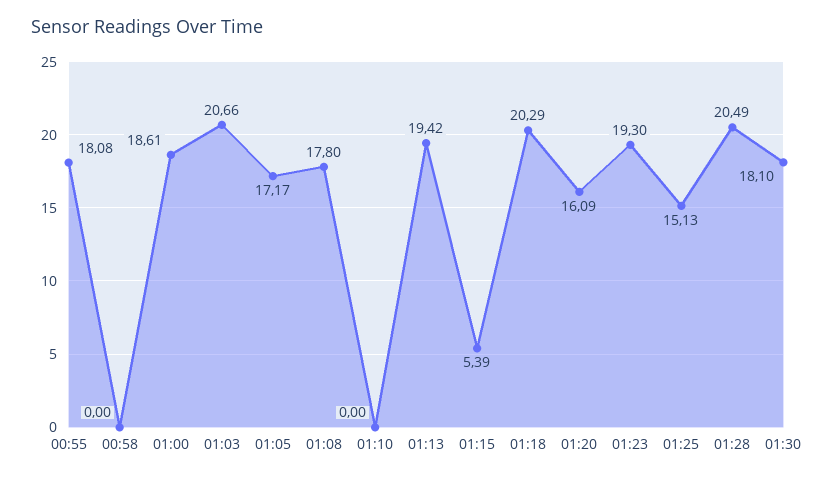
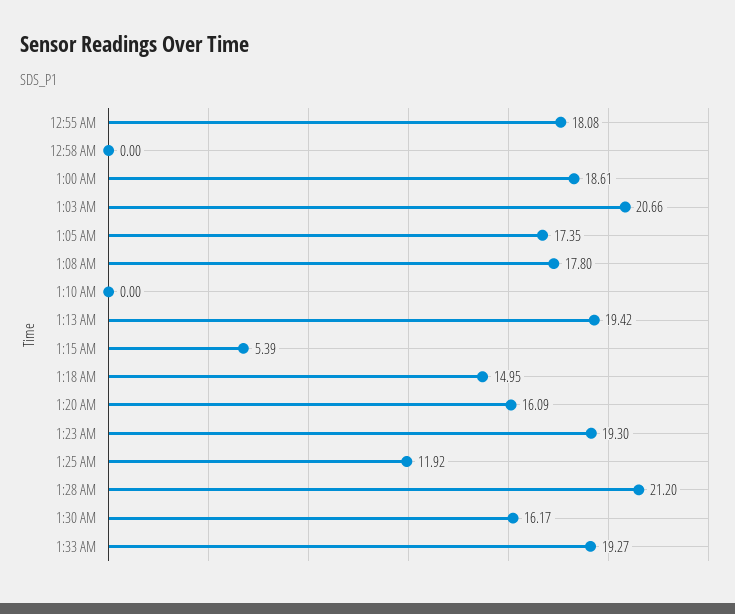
01:05: 17.17 -> 17.35
01:18: 20.29 -> 14.95
01:25: 15.13 -> 11.92
01:28: 20.49 -> 21.2
01:30: 18.1 -> 16.17
1:33 AM: none -> 19.27

